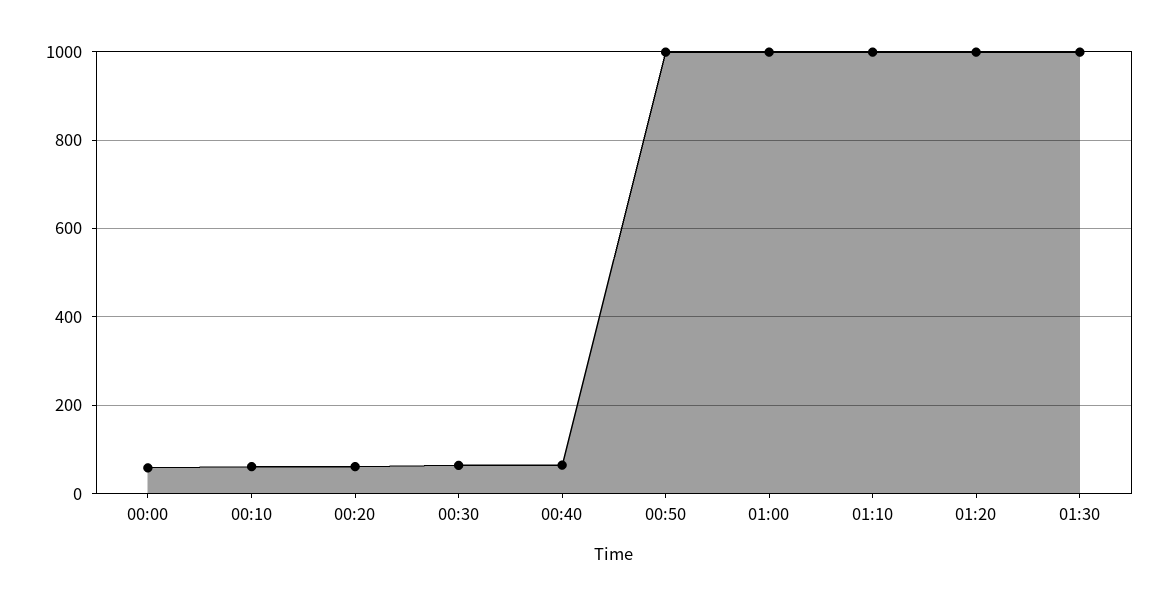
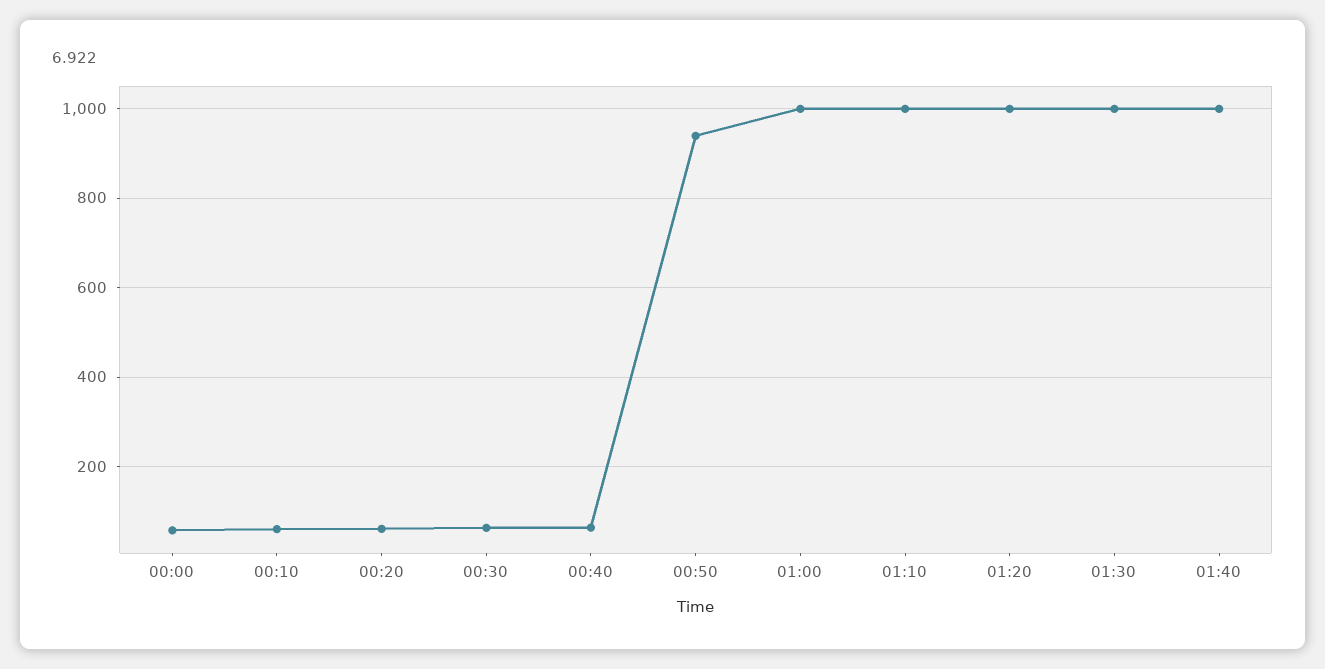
00:50: 1000 -> 940
01:40: none -> 1000

